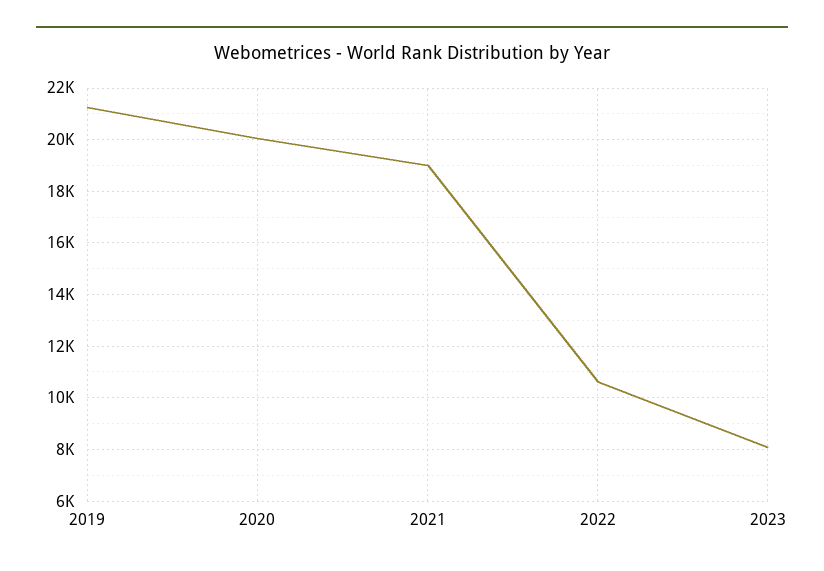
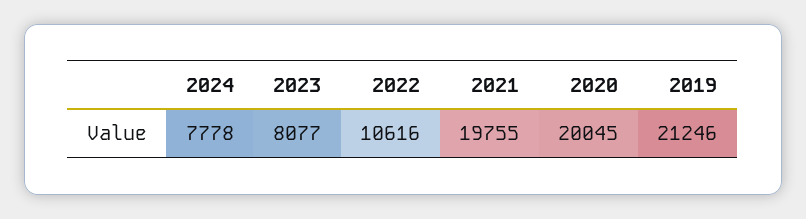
2021: 19000 -> 19755
2024: none -> 7778

